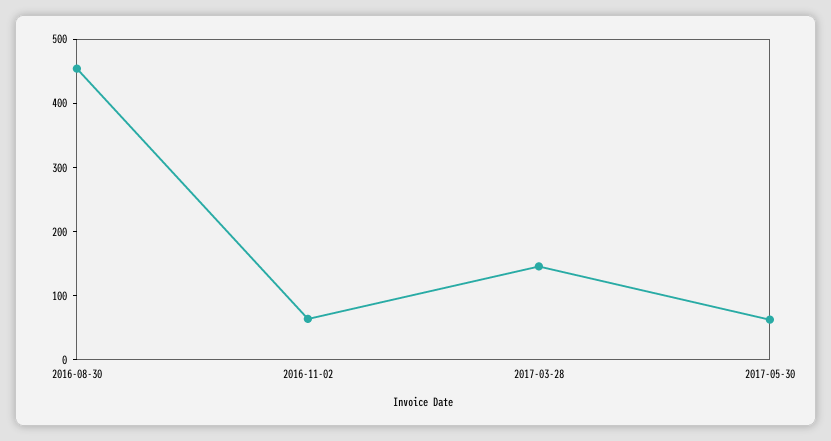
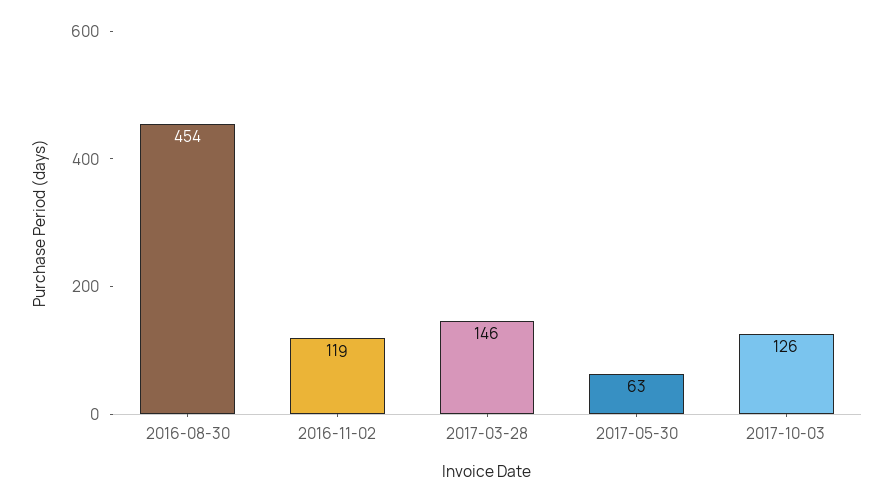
2016-11-02: 60 -> 119
2017-10-03: none -> 126

